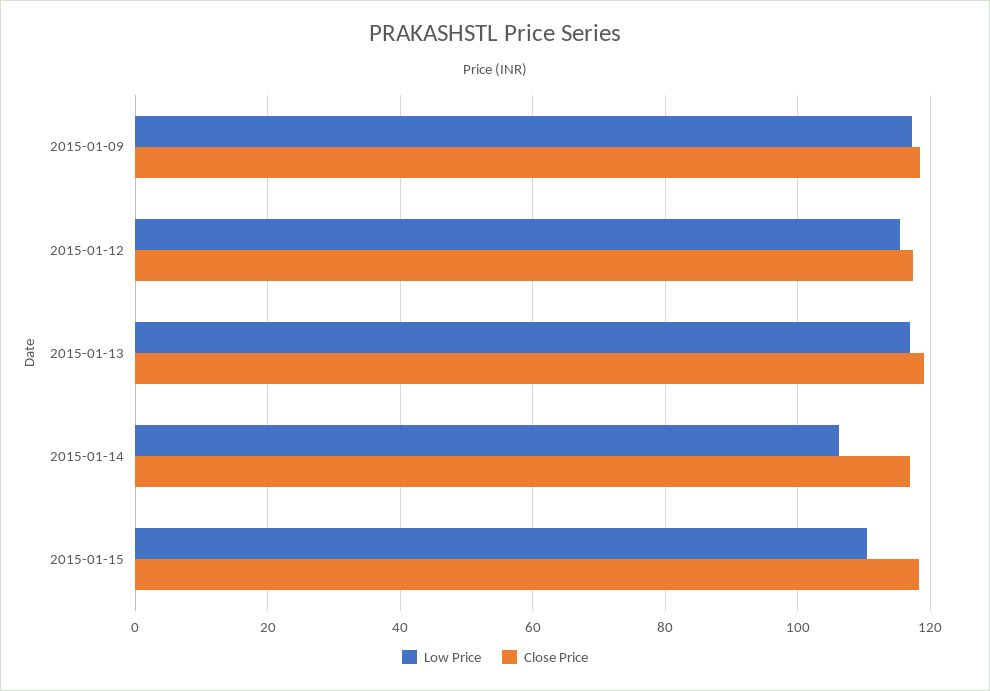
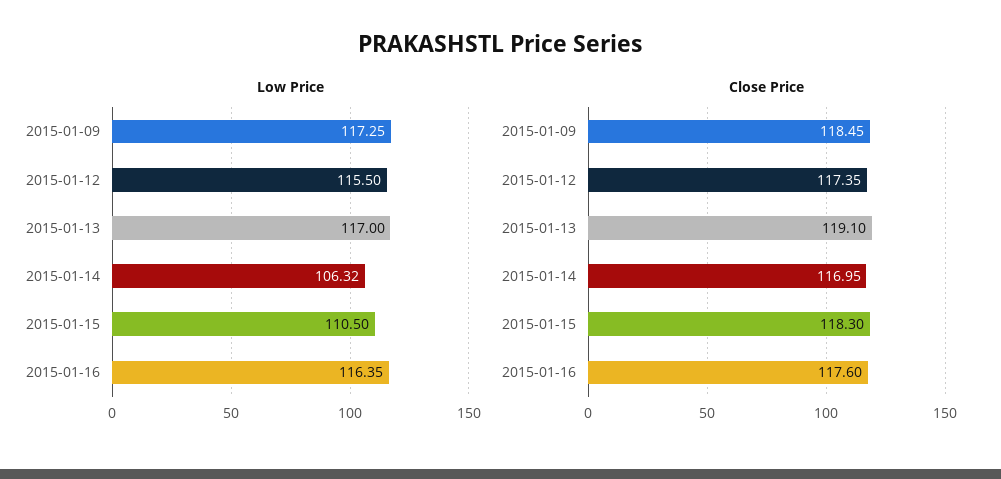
Low Price, 2015-01-16: none -> 116.35
Close Price, 2015-01-16: none -> 117.6

